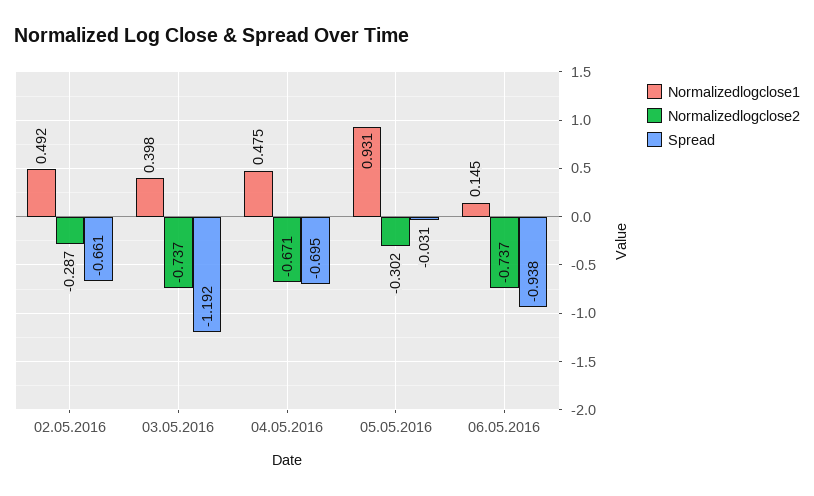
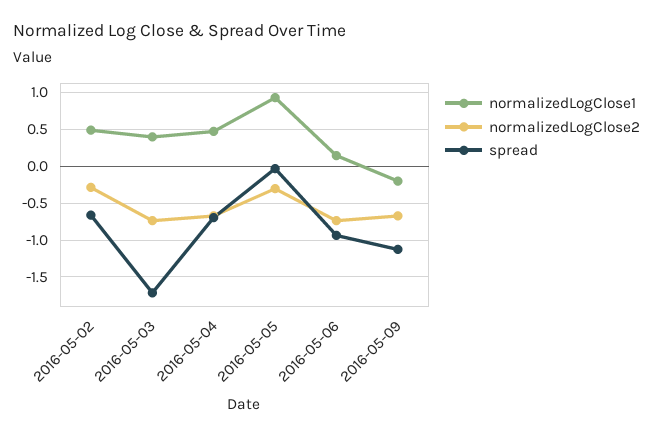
Spread, 03.05.2016: -1.192 -> -1.7
Normalizedlogclose1, 2016-05-09: none -> -0.2
Normalizedlogclose2, 2016-05-09: none -> -0.7
Spread, 2016-05-09: none -> -1.1

